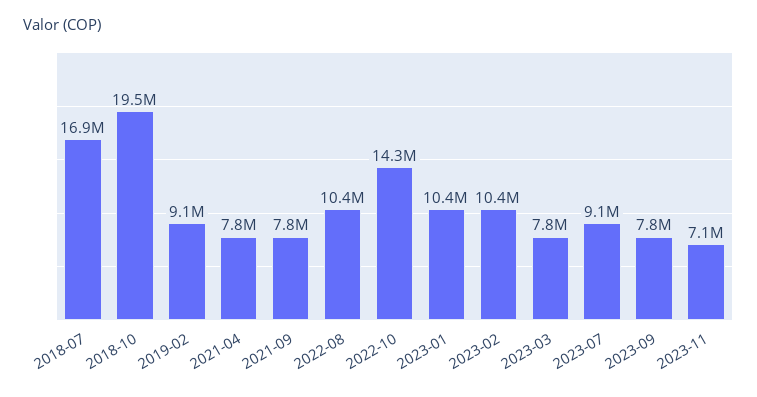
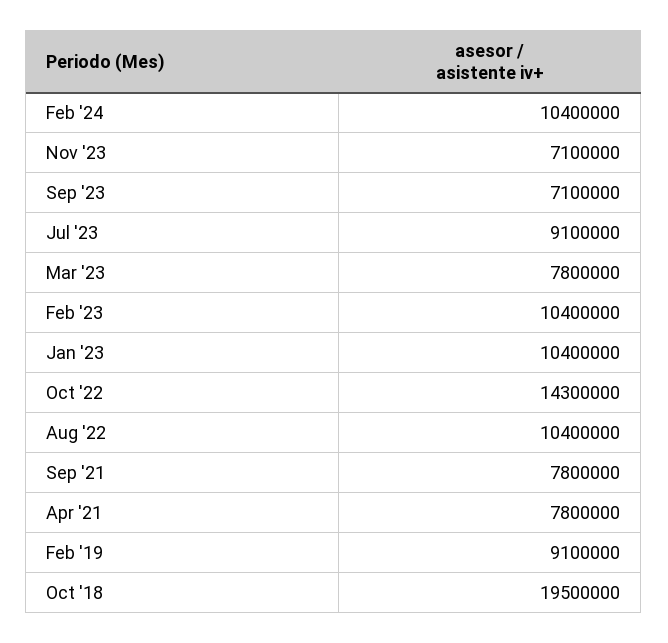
2018-07: 16900000 -> none
2023-09: 7800000 -> 7100000
Feb '24: none -> 10400000

